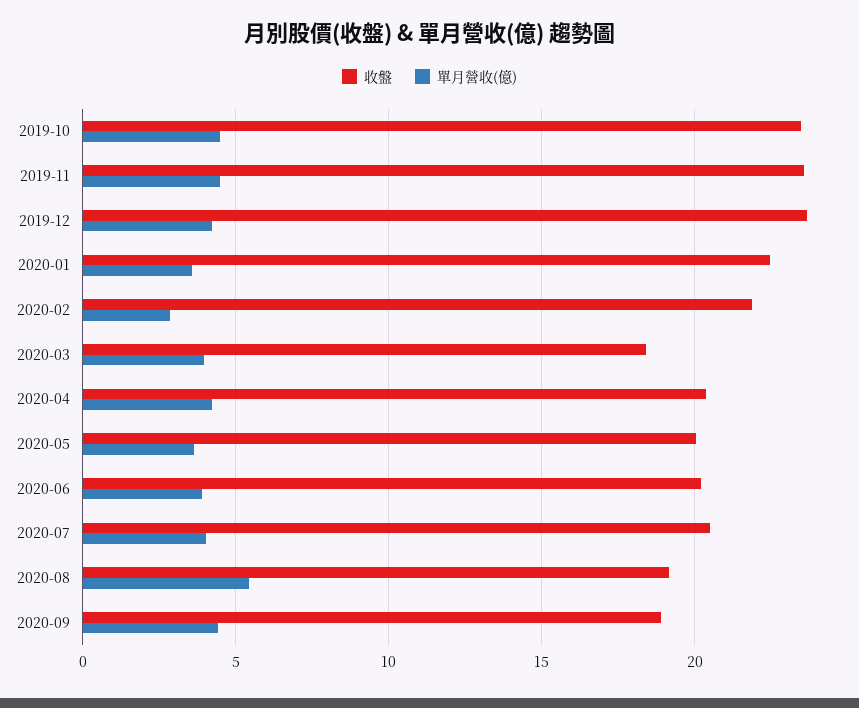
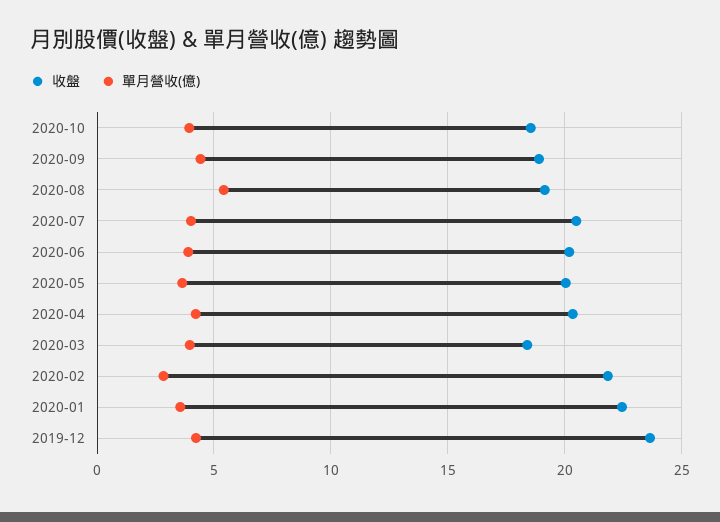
收盤, 2019-10: 23.5 -> none
單月營收(億), 2019-10: 4.5 -> none
收盤, 2019-11: 23.5 -> none
單月營收(億), 2019-11: 4.5 -> none
收盤, 2020-10: none -> 18.5
單月營收(億), 2020-10: none -> 4

